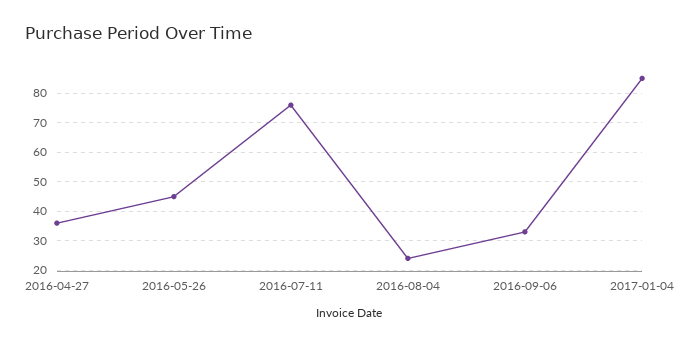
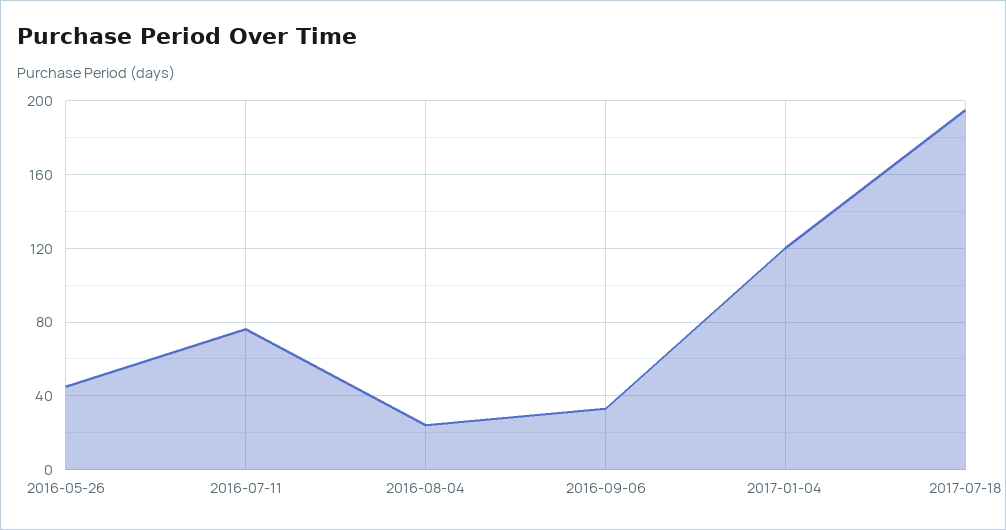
2016-04-27: 35 -> none
2017-01-04: 85 -> 120
2017-07-18: none -> 195

